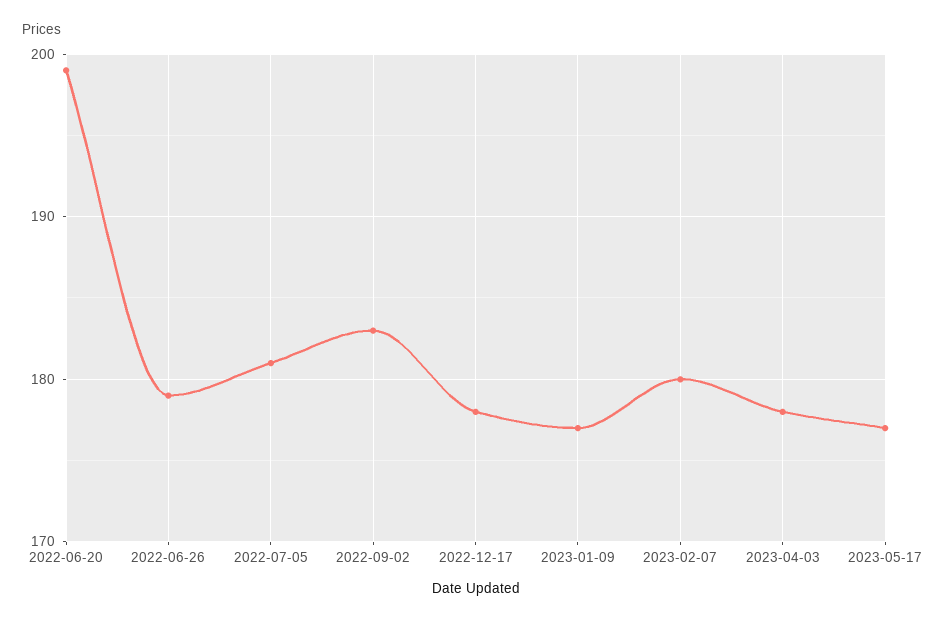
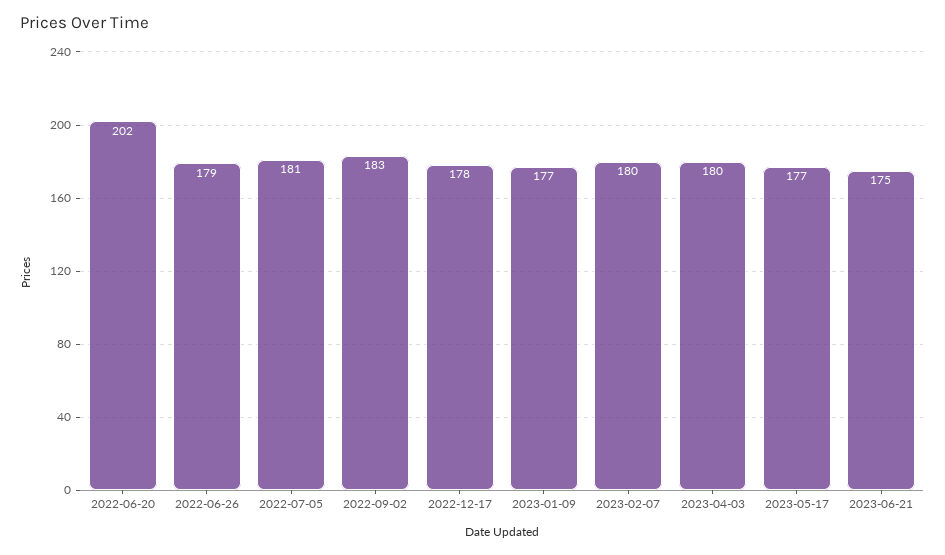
2022-06-20: 199 -> 202
2023-04-03: 178 -> 180
2023-06-21: none -> 175

